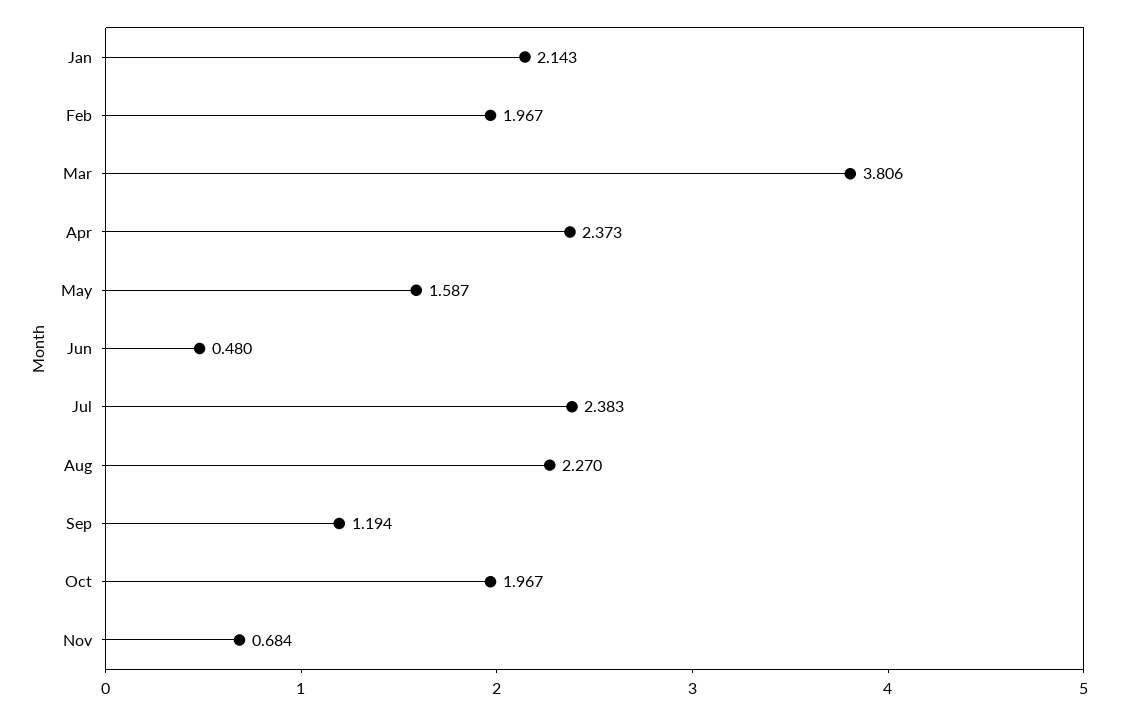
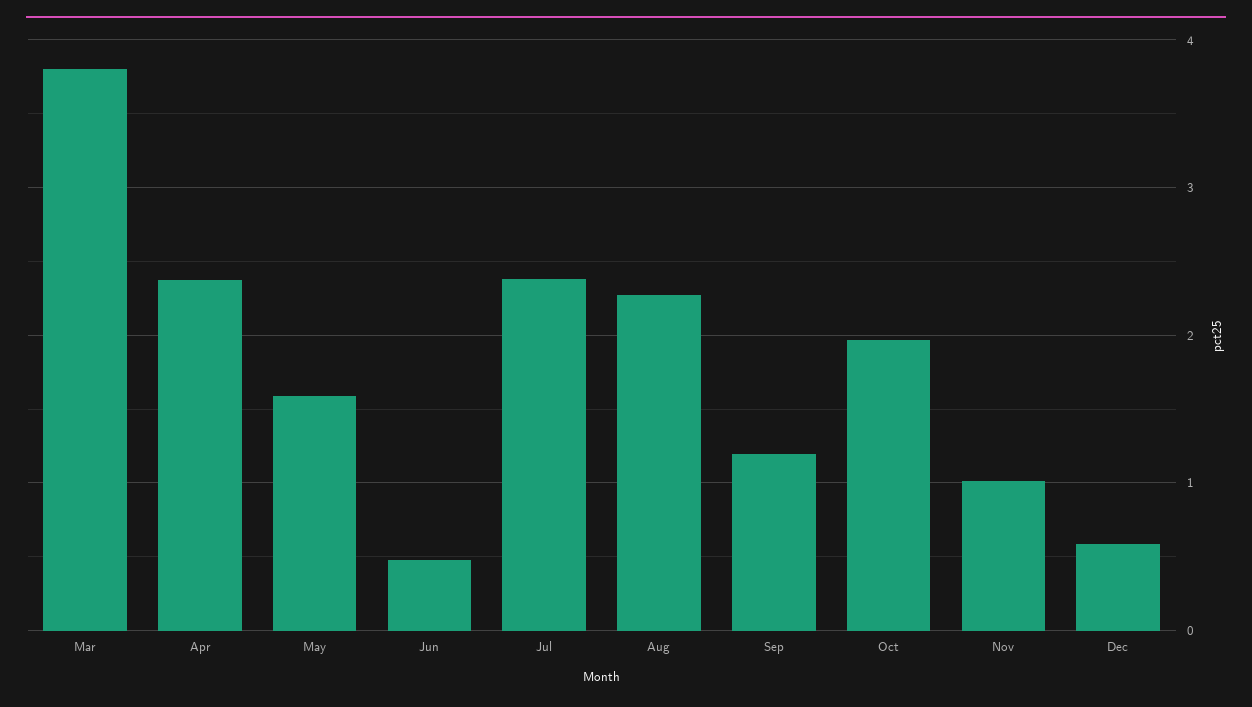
Jan: 2.143 -> none
Feb: 1.967 -> none
Nov: 0.684 -> 1
Dec: none -> 0.6

